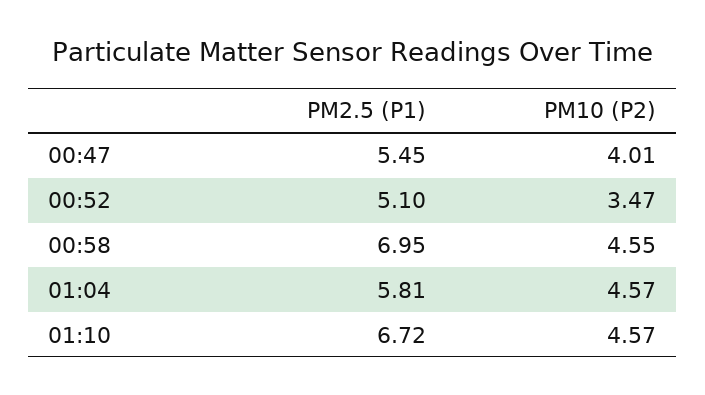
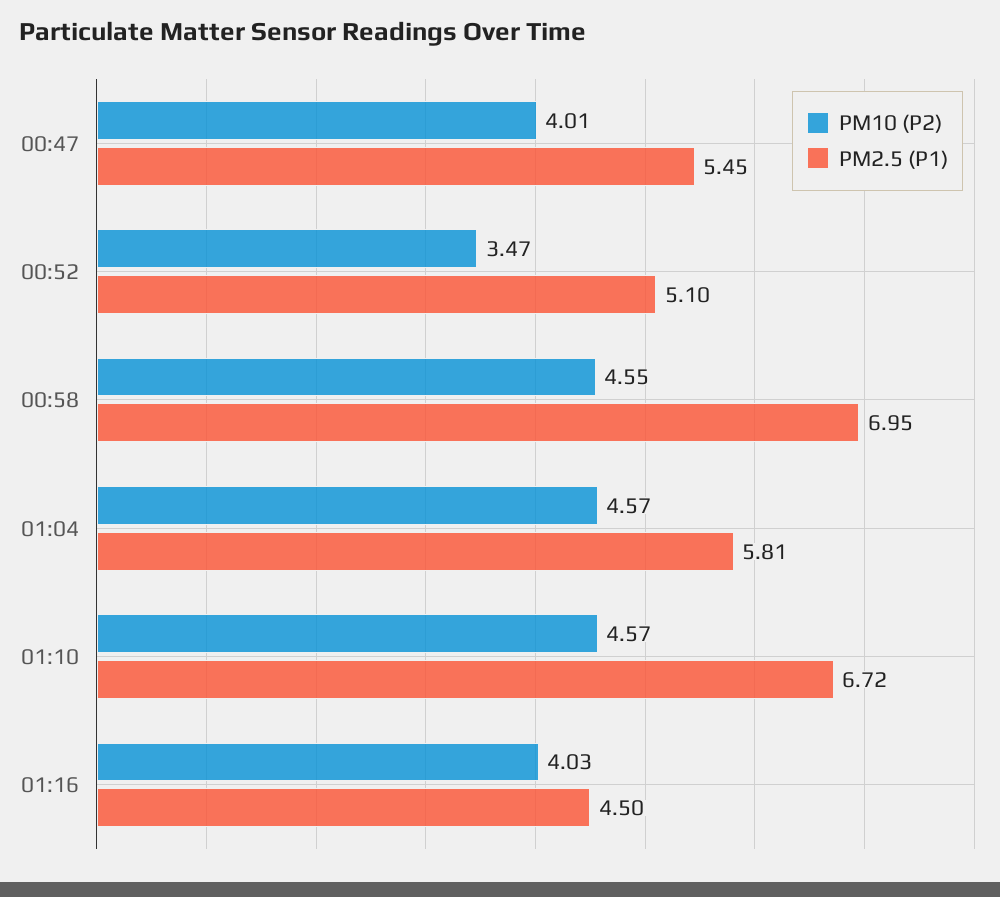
PM10 (P2), 01:16: none -> 4.03
PM2.5 (P1), 01:16: none -> 4.5

